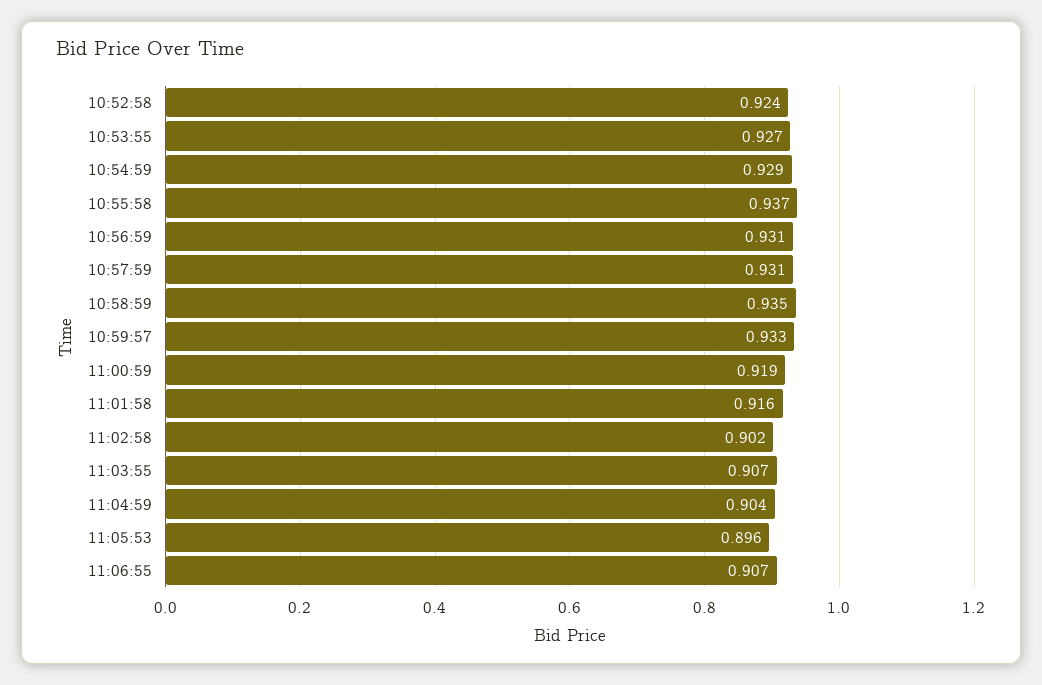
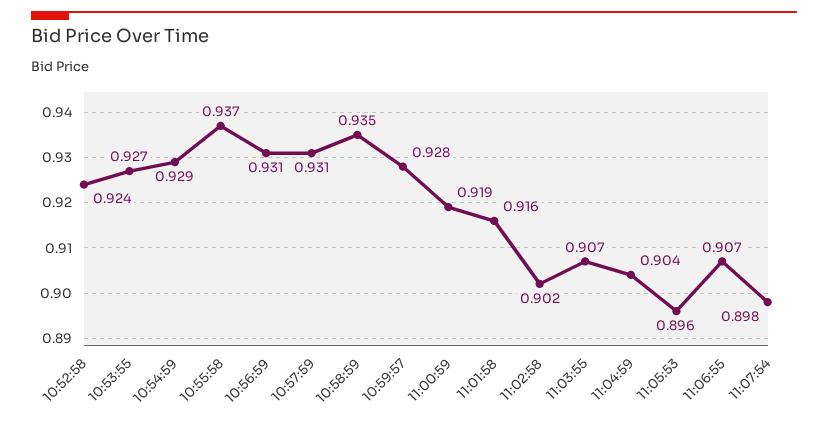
10:59:57: 0.933 -> 0.928
11:07:54: none -> 0.898

